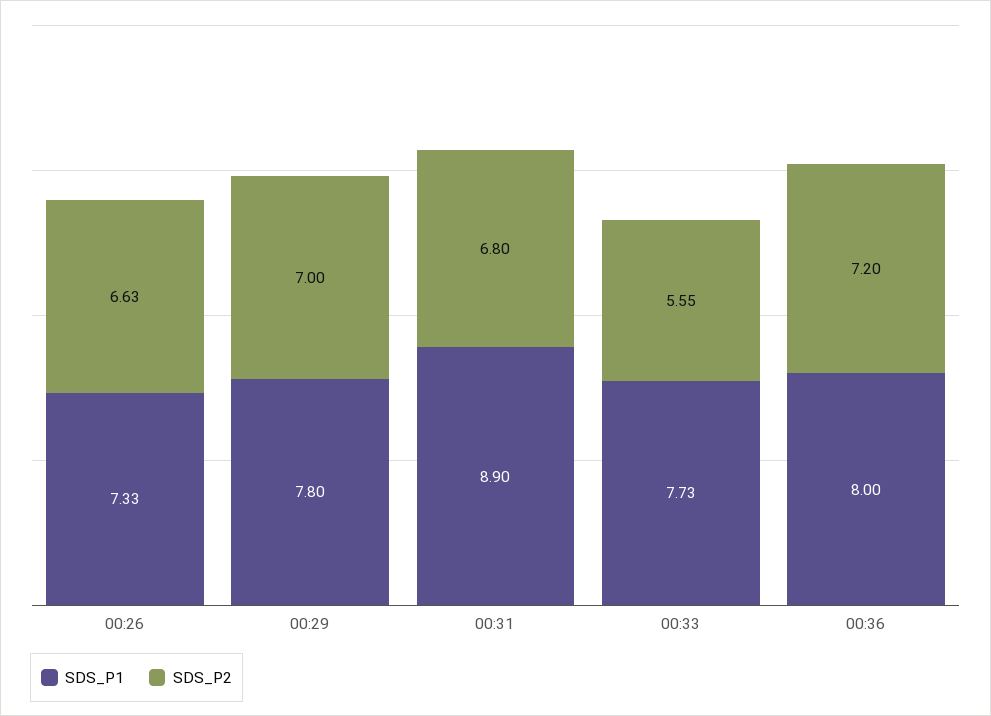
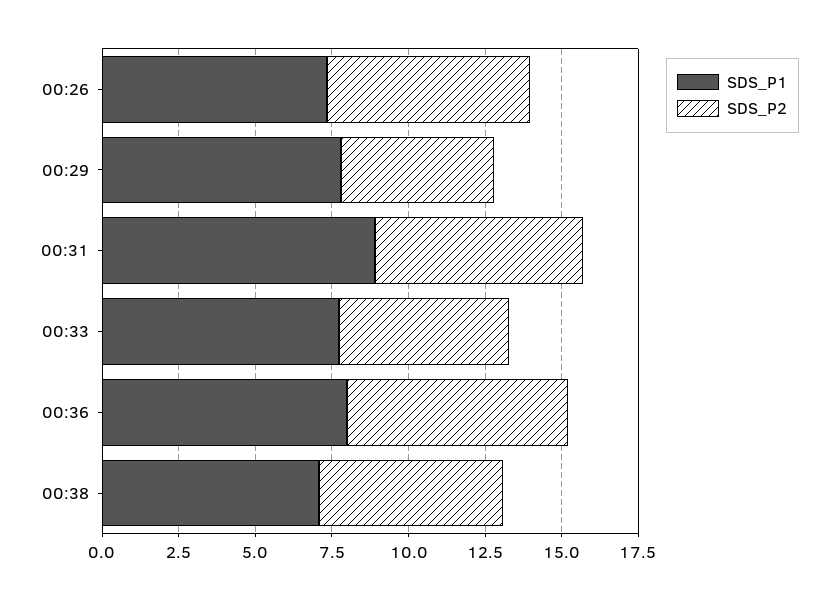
SDS_P2, 00:29: 7 -> 5
SDS_P1, 00:38: none -> 7
SDS_P2, 00:38: none -> 6

